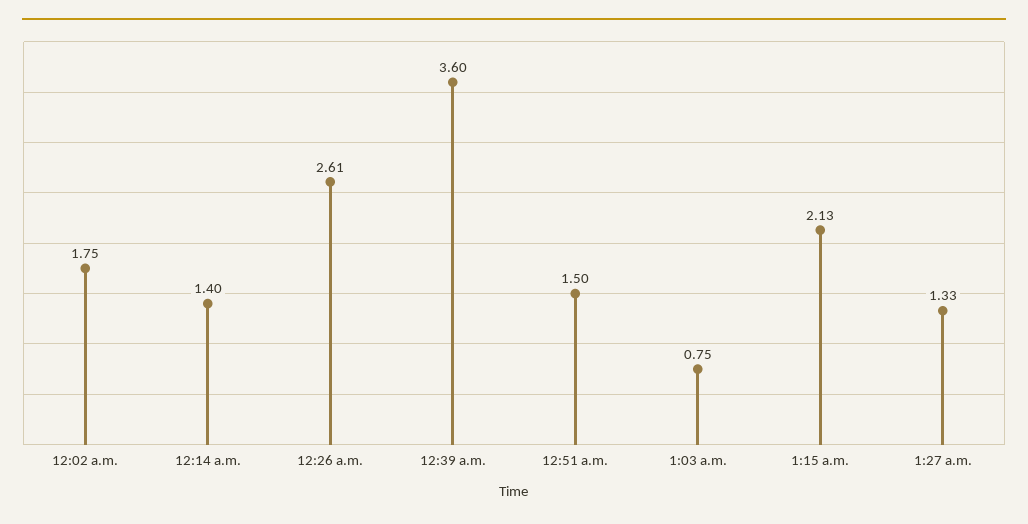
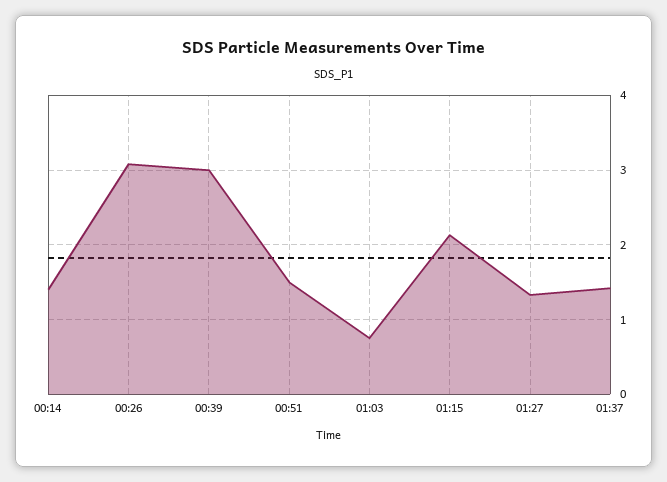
12:02 a.m.: 1.75 -> none
12:26 a.m.: 2.61 -> 3.1
12:39 a.m.: 3.6 -> 3
01:37: none -> 1.4

